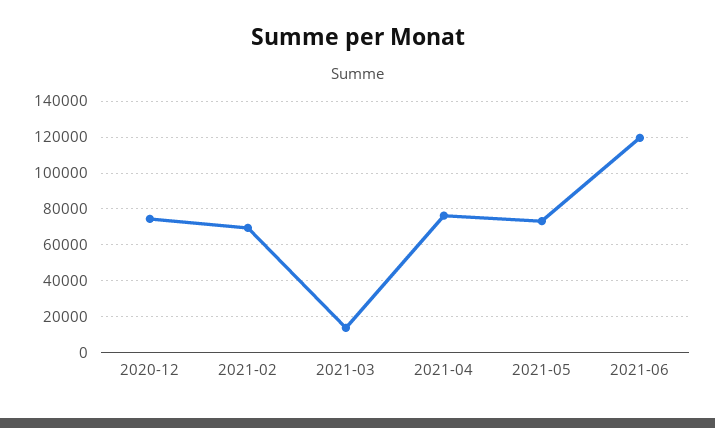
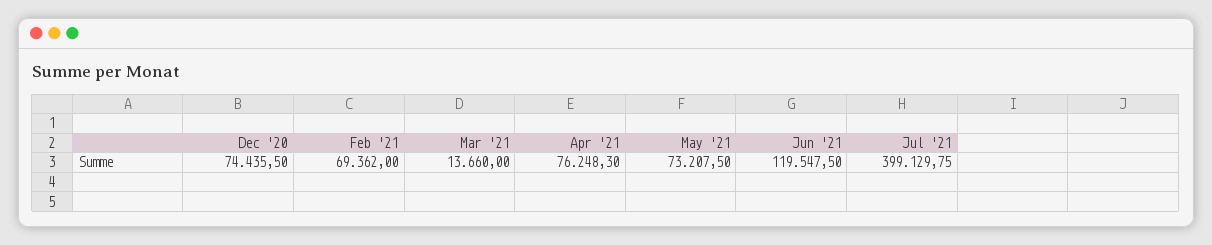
Jul '21: none -> 399129.75

